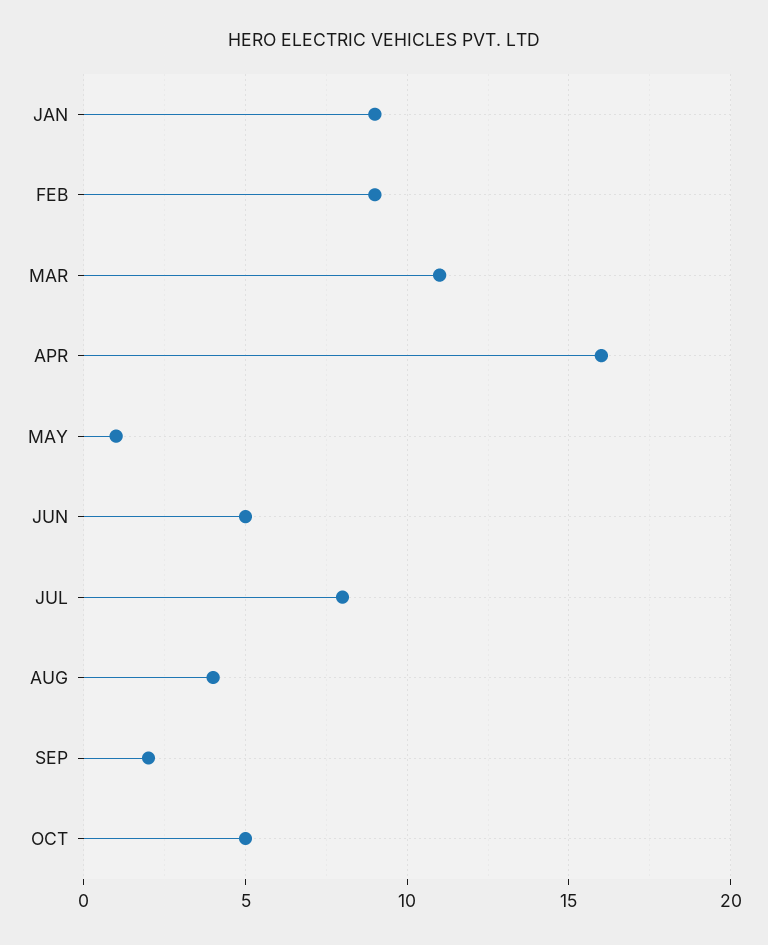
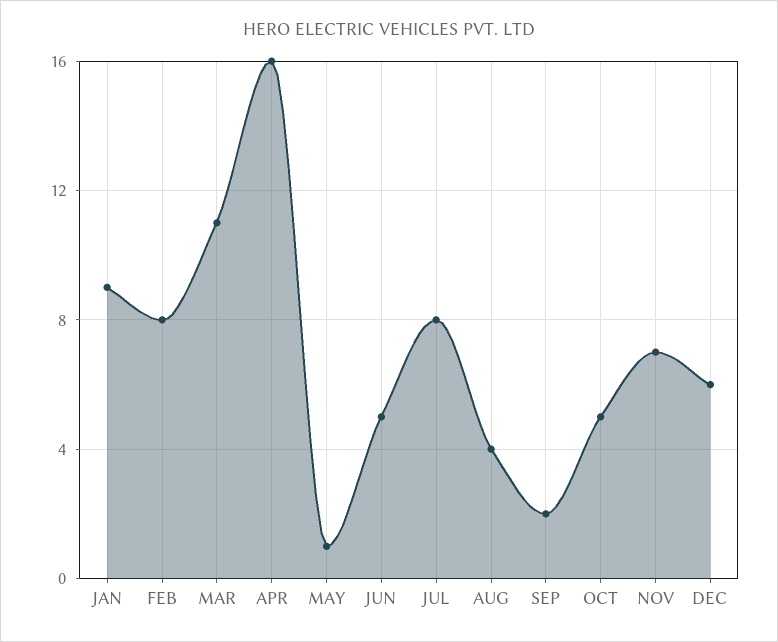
FEB: 9 -> 8
NOV: none -> 7
DEC: none -> 6

